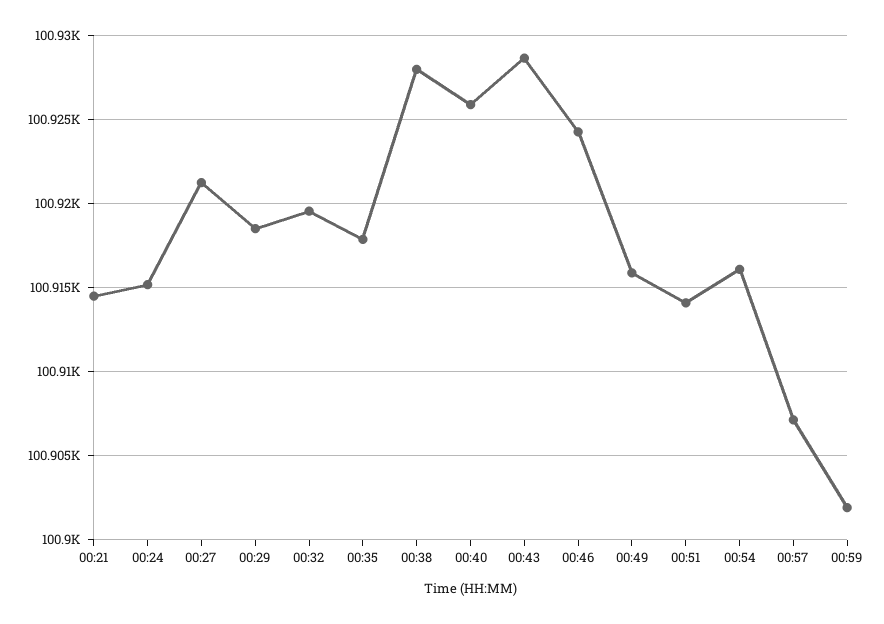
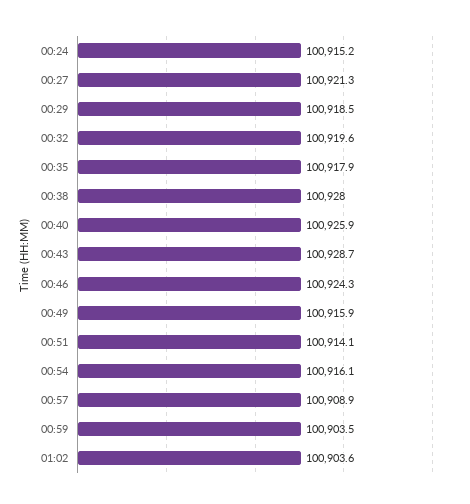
00:21: 100914.5 -> none
00:57: 100907 -> 100908.9
00:59: 100902 -> 100903.5
01:02: none -> 100903.6

